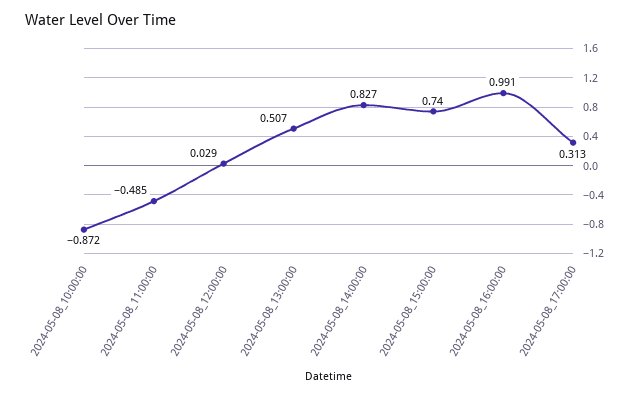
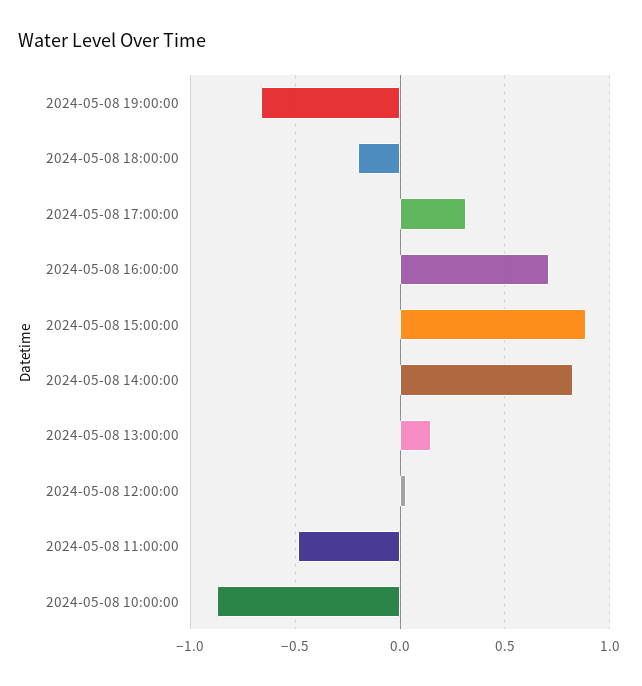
2024-05-08_13:00:00: 0.507 -> 0.15
2024-05-08_15:00:00: 0.74 -> 0.9
2024-05-08_16:00:00: 0.991 -> 0.7
2024-05-08 19:00:00: none -> -0.65
2024-05-08 18:00:00: none -> -0.2

